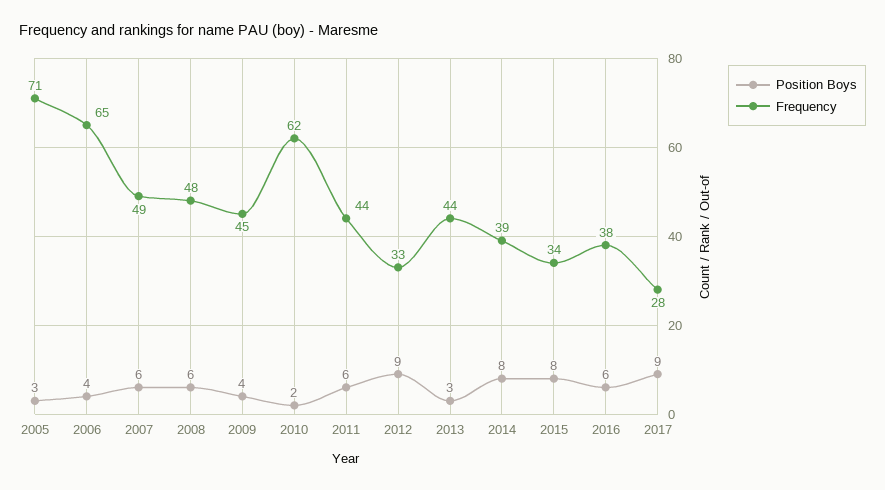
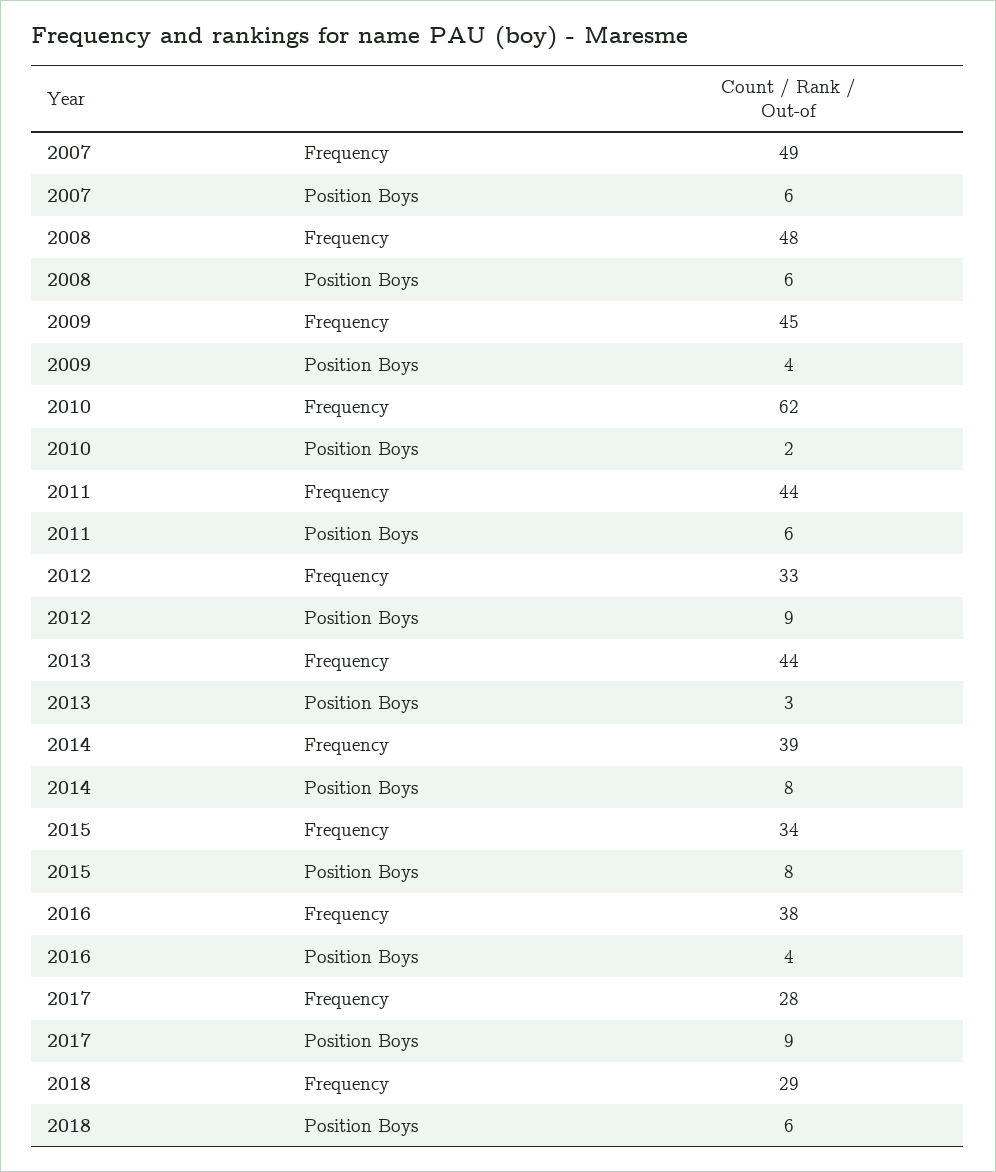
Position Boys, 2005: 3 -> none
Frequency, 2005: 71 -> none
Position Boys, 2006: 4 -> none
Frequency, 2006: 65 -> none
Position Boys, 2016: 6 -> 4
Frequency, 2018: none -> 29
Position Boys, 2018: none -> 6

